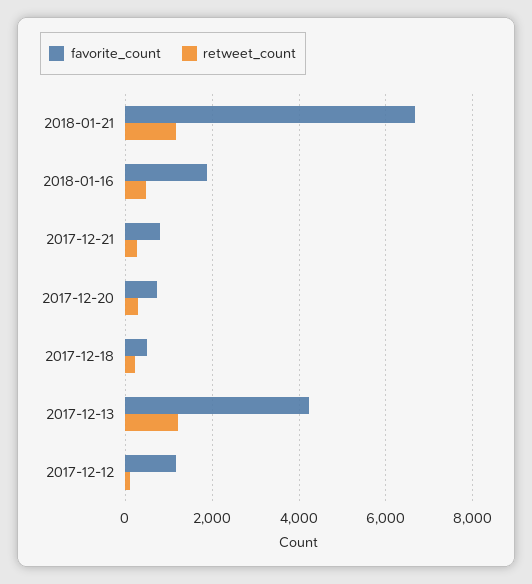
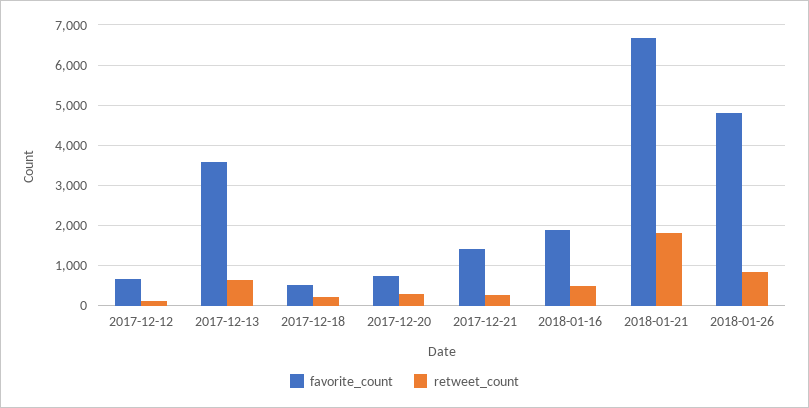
retweet_count, 2018-01-21: 1200 -> 1800
favorite_count, 2017-12-21: 800 -> 1400
favorite_count, 2017-12-13: 4200 -> 3600
retweet_count, 2017-12-13: 1200 -> 600
favorite_count, 2017-12-12: 1200 -> 600
favorite_count, 2018-01-26: none -> 4800
retweet_count, 2018-01-26: none -> 800

